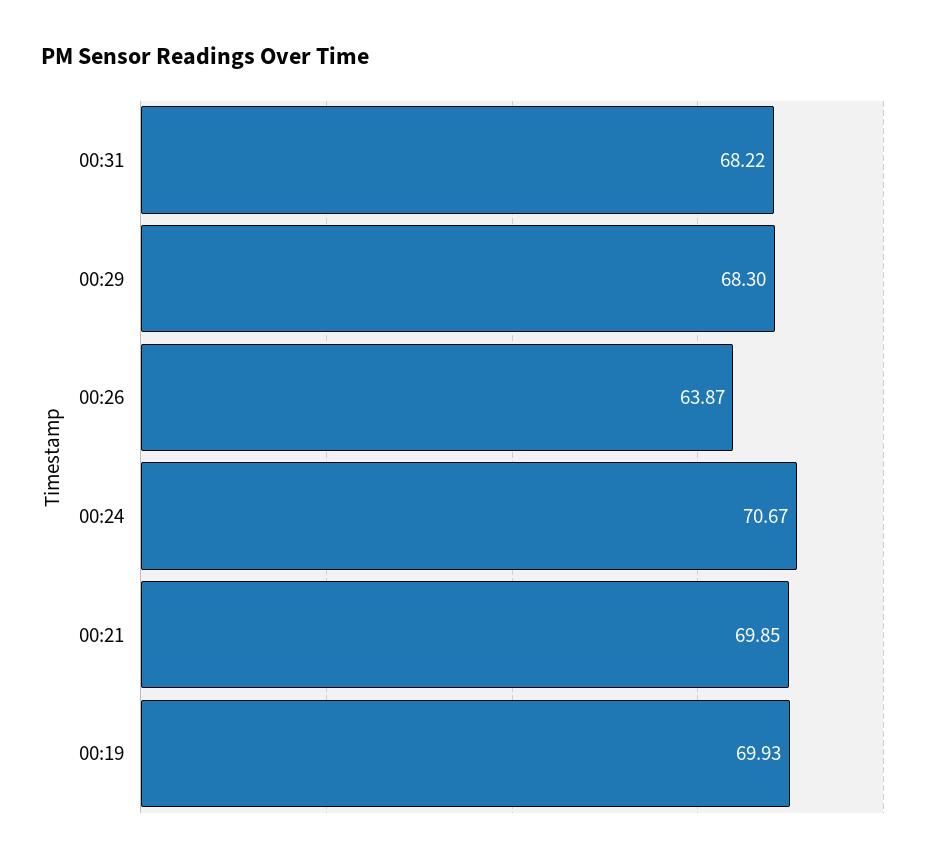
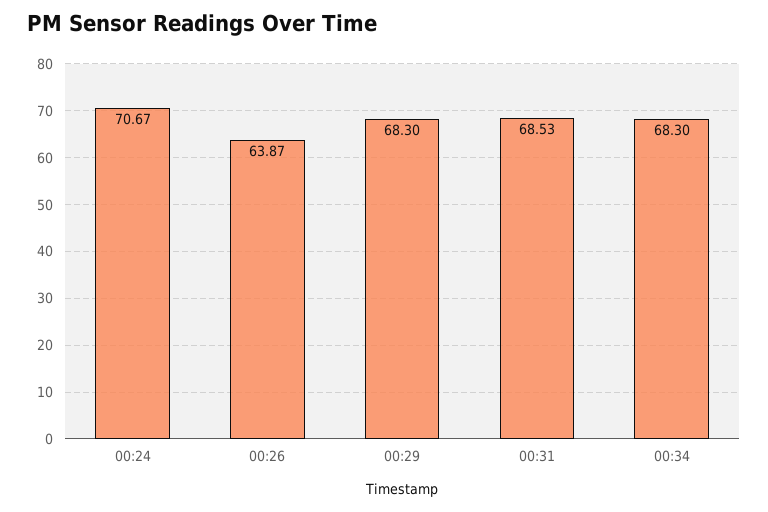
00:31: 68.22 -> 68.53
00:21: 69.85 -> none
00:19: 69.93 -> none
00:34: none -> 68.3

